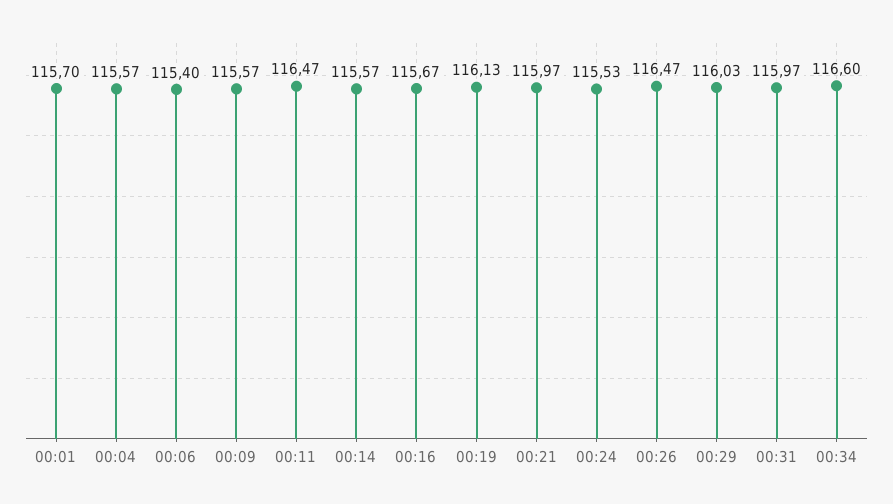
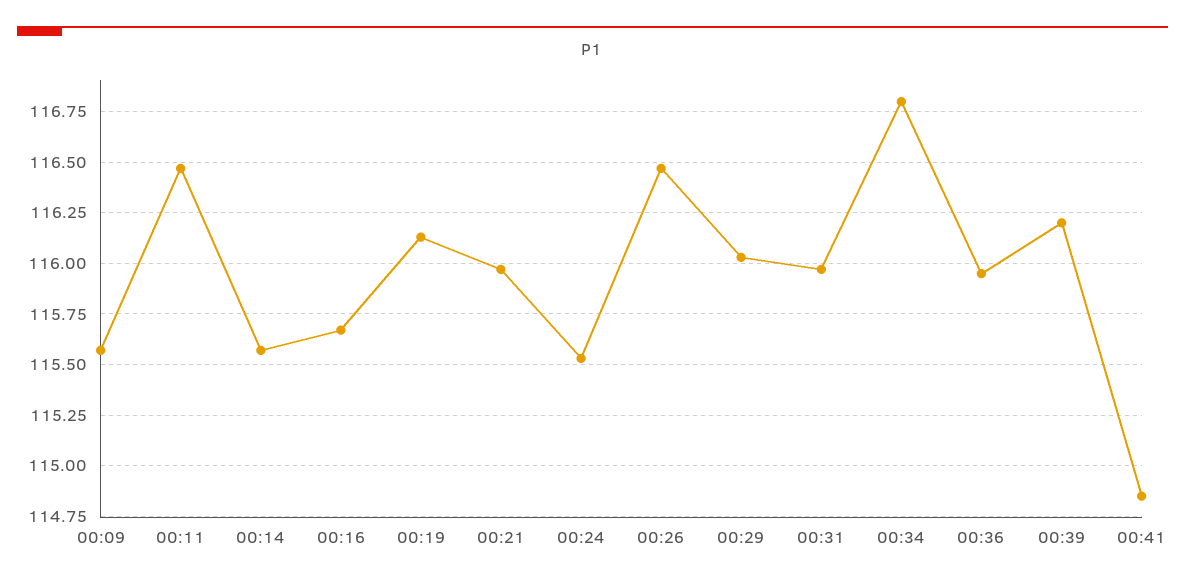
00:01: 115.7 -> none
00:04: 115.57 -> none
00:06: 115.4 -> none
00:34: 116.6 -> 116.8
00:36: none -> 115.95
00:39: none -> 116.2
00:41: none -> 114.85

